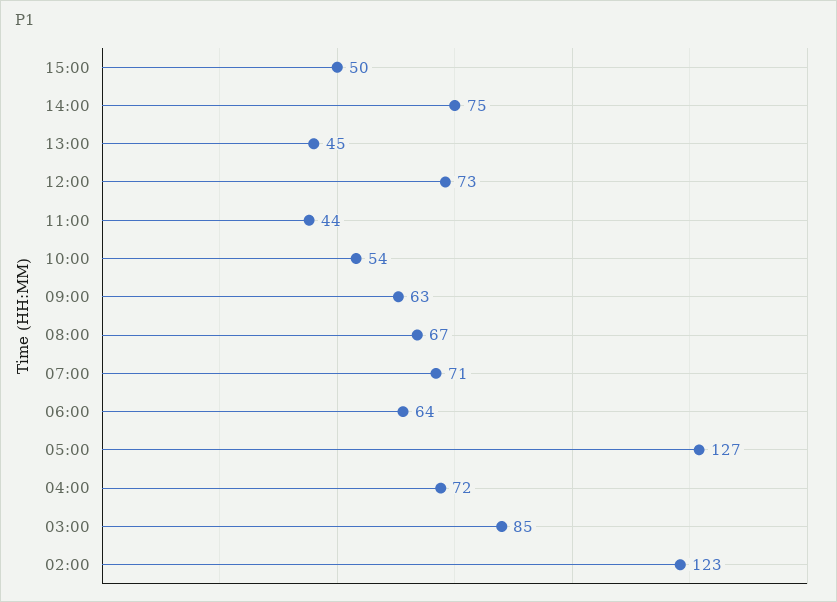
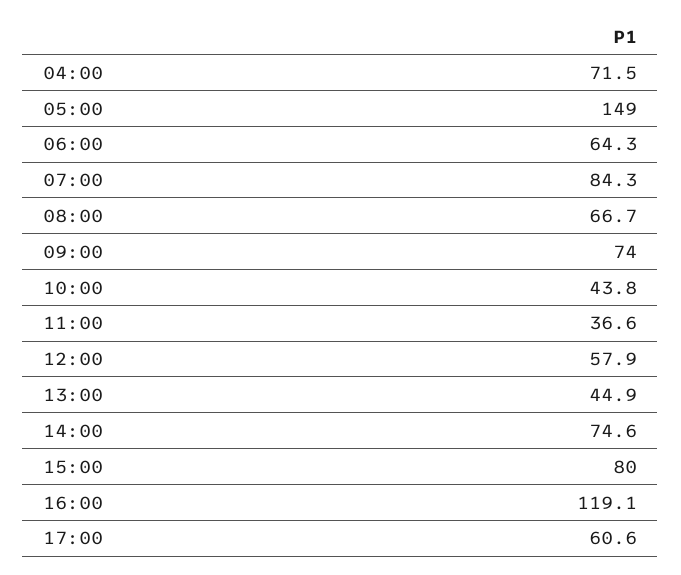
15:00: 50 -> 80
12:00: 73 -> 57.9
11:00: 44 -> 36.6
10:00: 54 -> 43.8
09:00: 63 -> 74
07:00: 71 -> 84.3
05:00: 127 -> 149
03:00: 85 -> none
02:00: 123 -> none
16:00: none -> 119.1
17:00: none -> 60.6

